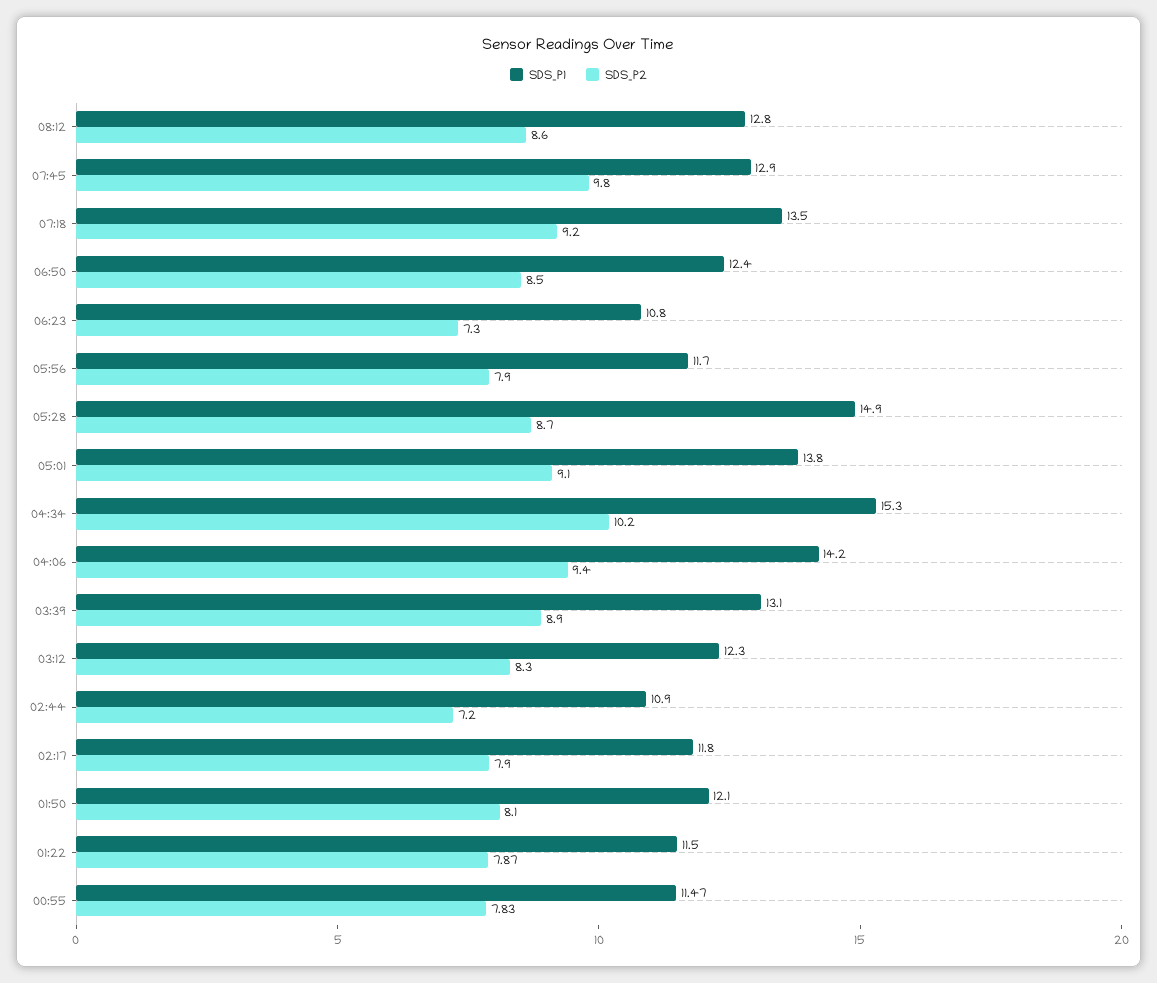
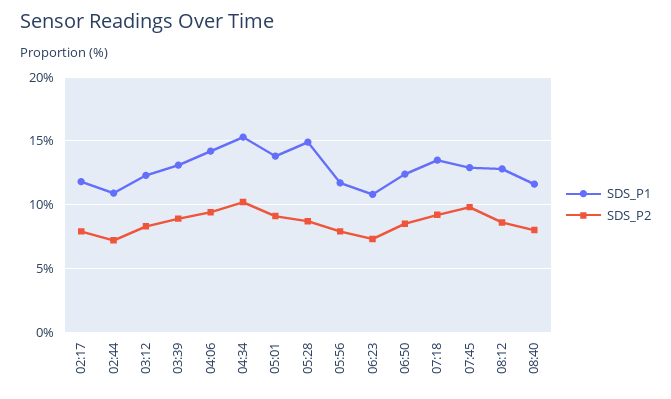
SDS_P1, 01:50: 12.1 -> none
SDS_P2, 01:50: 8.1 -> none
SDS_P1, 01:22: 11.5 -> none
SDS_P2, 01:22: 7.87 -> none
SDS_P1, 00:55: 11.47 -> none
SDS_P2, 00:55: 7.83 -> none
SDS_P1, 08:40: none -> 11.5
SDS_P2, 08:40: none -> 8

